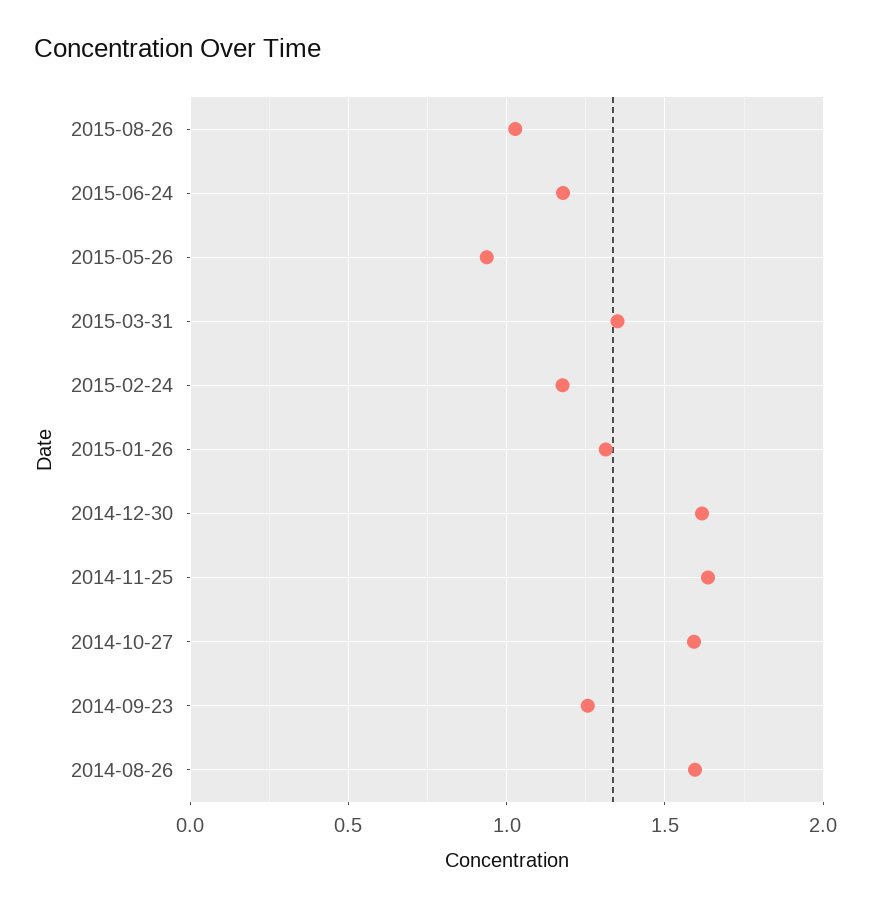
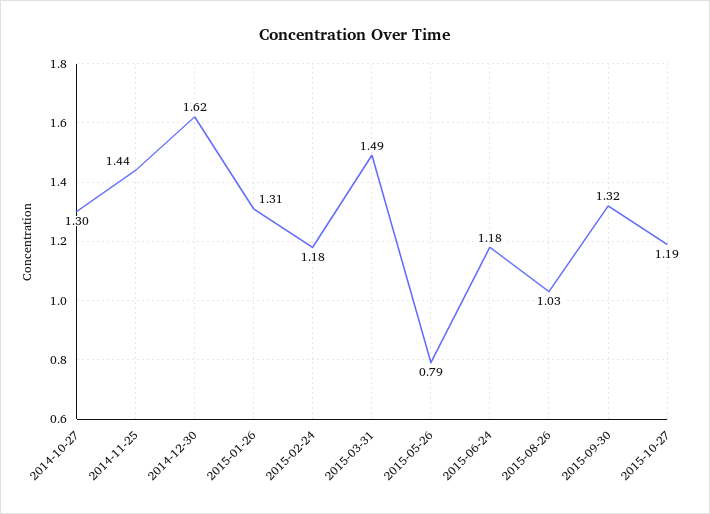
2015-05-26: 0.95 -> 0.79
2015-03-31: 1.35 -> 1.49
2014-11-25: 1.65 -> 1.44
2014-10-27: 1.6 -> 1.3
2014-09-23: 1.25 -> none
2014-08-26: 1.6 -> none
2015-09-30: none -> 1.32
2015-10-27: none -> 1.19

